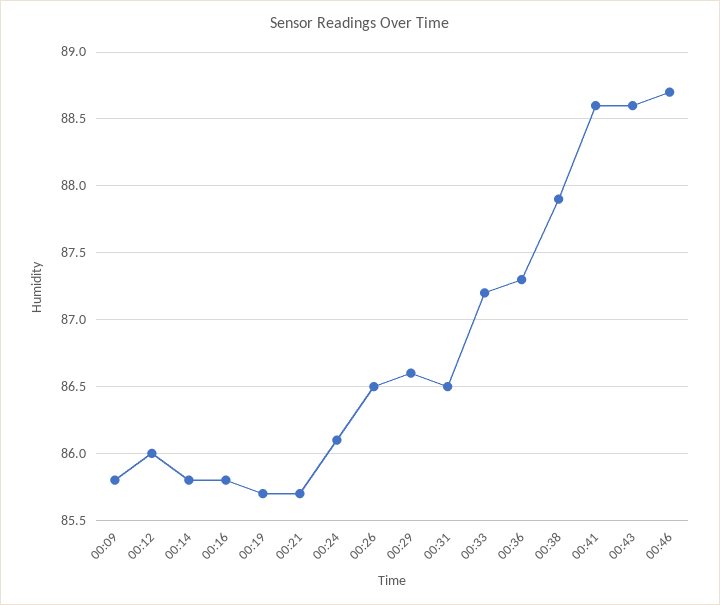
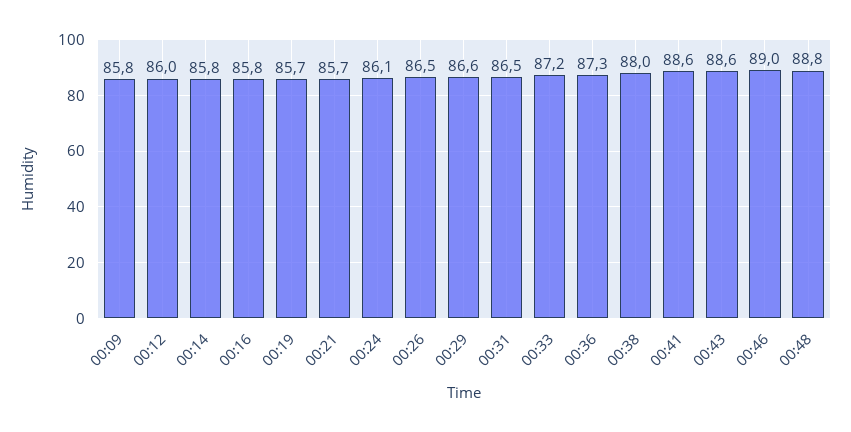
00:38: 87.9 -> 88
00:46: 88.7 -> 89
00:48: none -> 88.8

